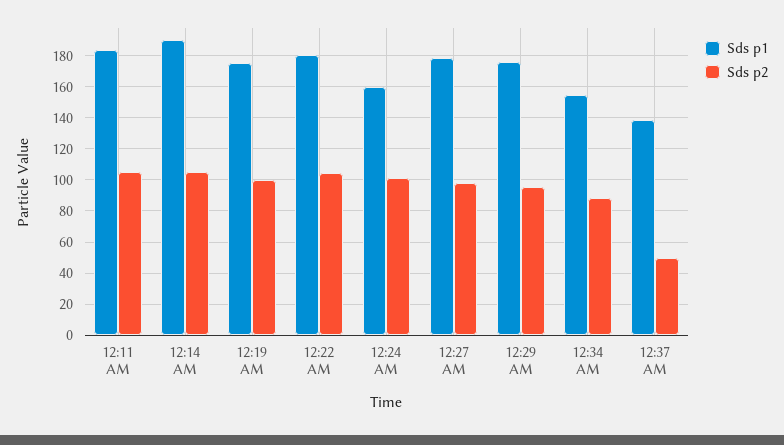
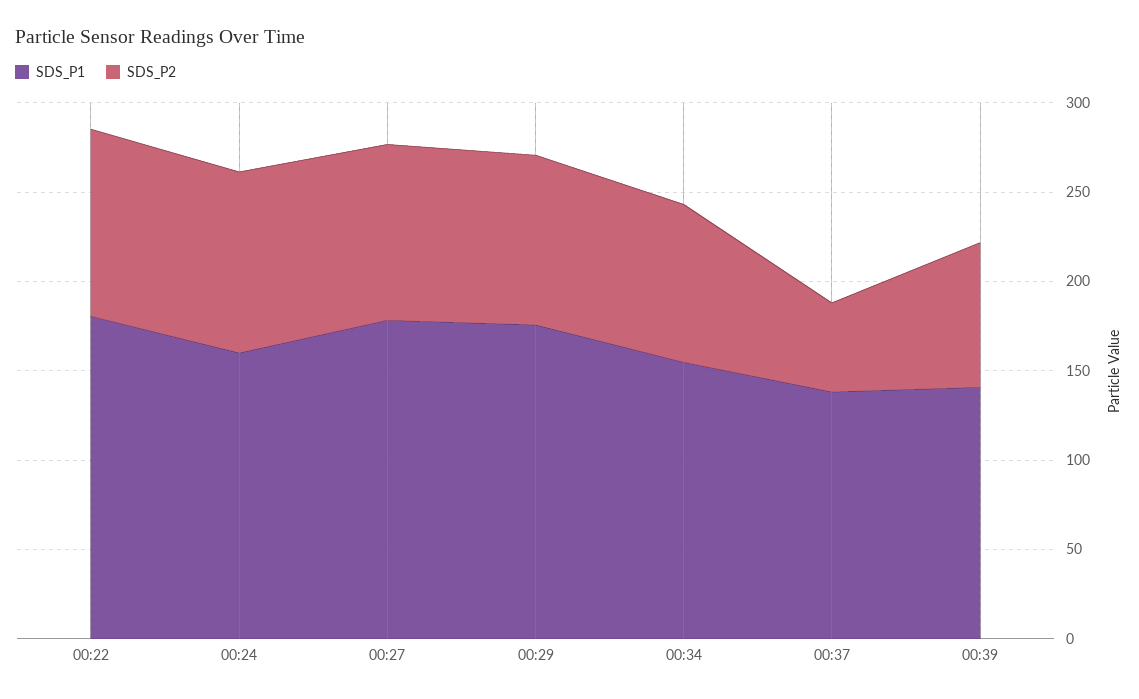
Sds p1, 12:11 AM: 185 -> none
Sds p2, 12:11 AM: 105 -> none
Sds p1, 12:14 AM: 190 -> none
Sds p2, 12:14 AM: 105 -> none
Sds p1, 12:19 AM: 175 -> none
Sds p2, 12:19 AM: 100 -> none
Sds p1, 00:39: none -> 140
Sds p2, 00:39: none -> 80

